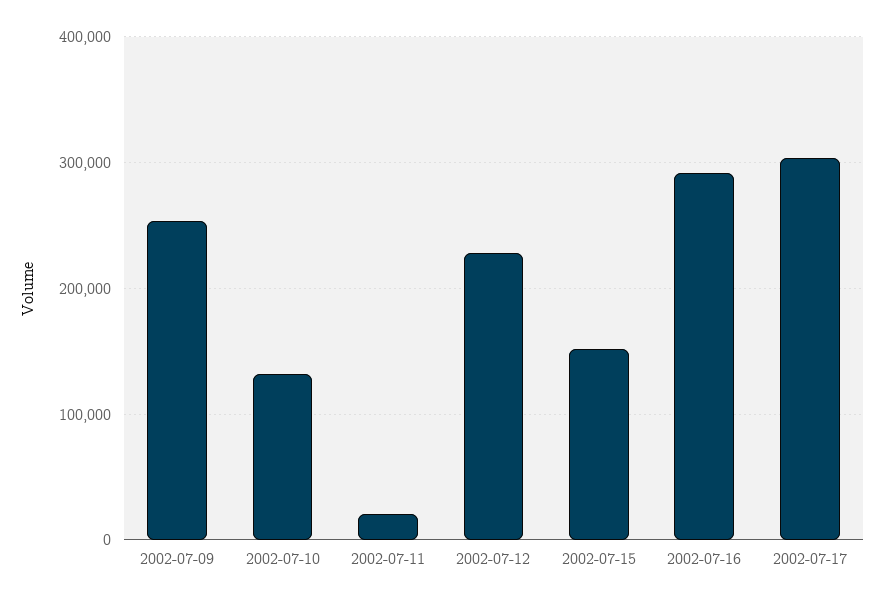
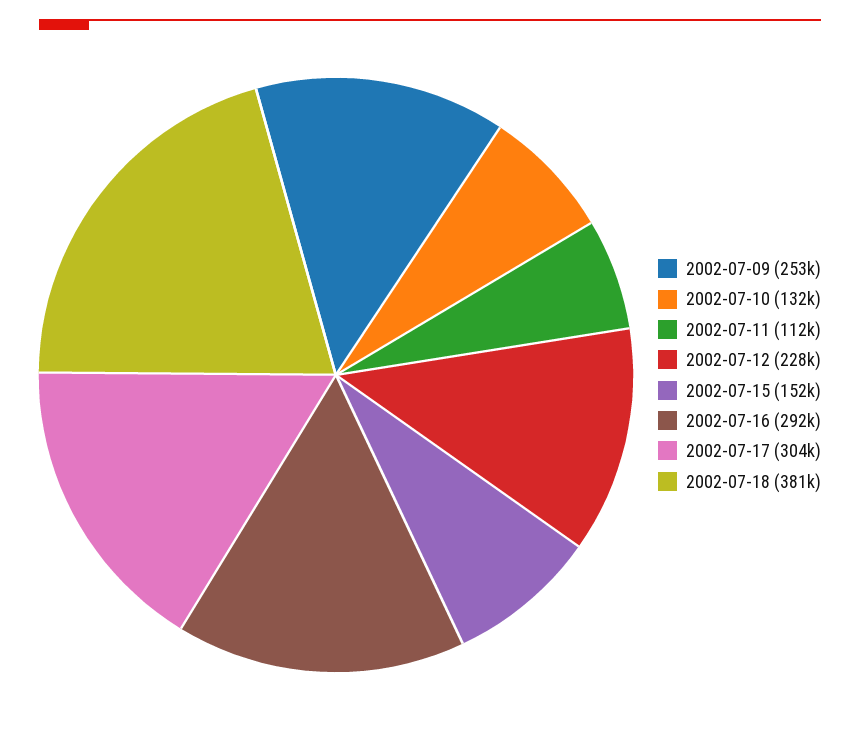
2002-07-11: 20000 -> 112000
2002-07-18: none -> 381000

